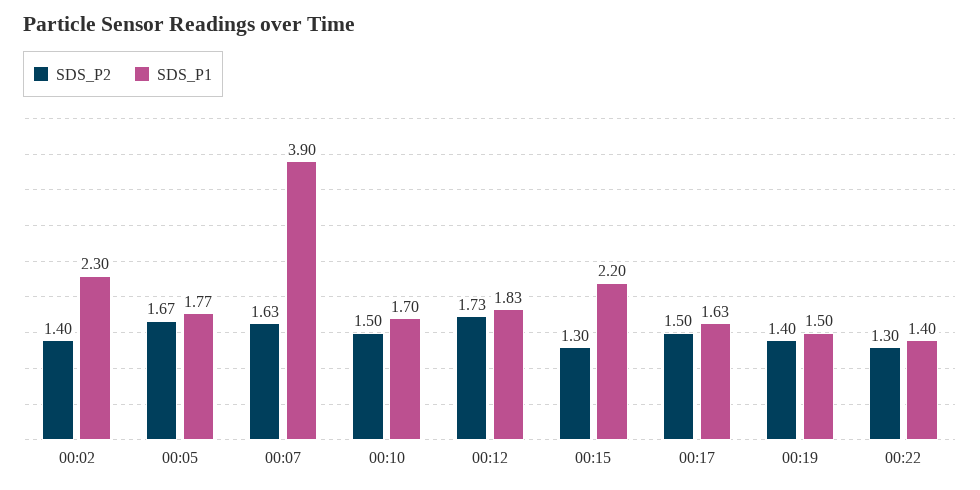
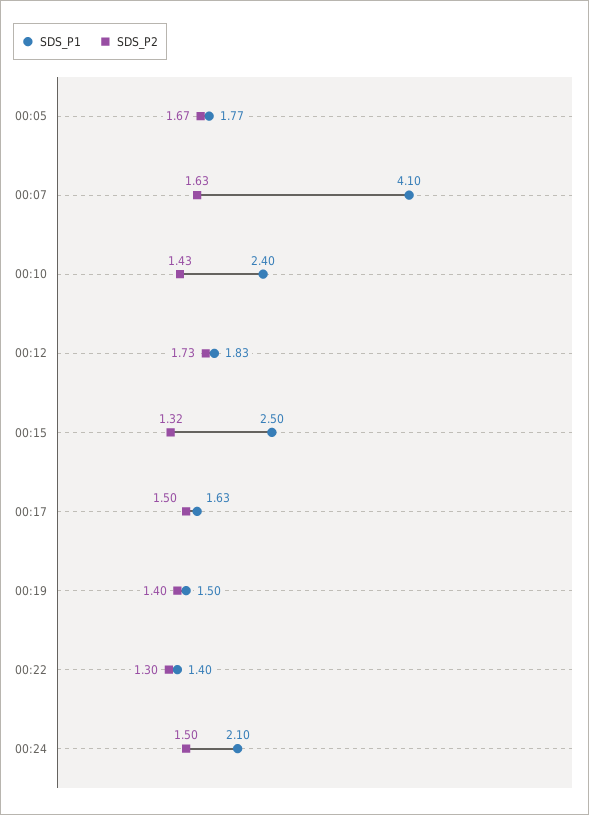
SDS_P2, 00:02: 1.4 -> none
SDS_P1, 00:02: 2.3 -> none
SDS_P1, 00:07: 3.9 -> 4.1
SDS_P2, 00:10: 1.5 -> 1.43
SDS_P1, 00:10: 1.7 -> 2.4
SDS_P2, 00:15: 1.3 -> 1.32
SDS_P1, 00:15: 2.2 -> 2.5
SDS_P1, 00:24: none -> 2.1
SDS_P2, 00:24: none -> 1.5

